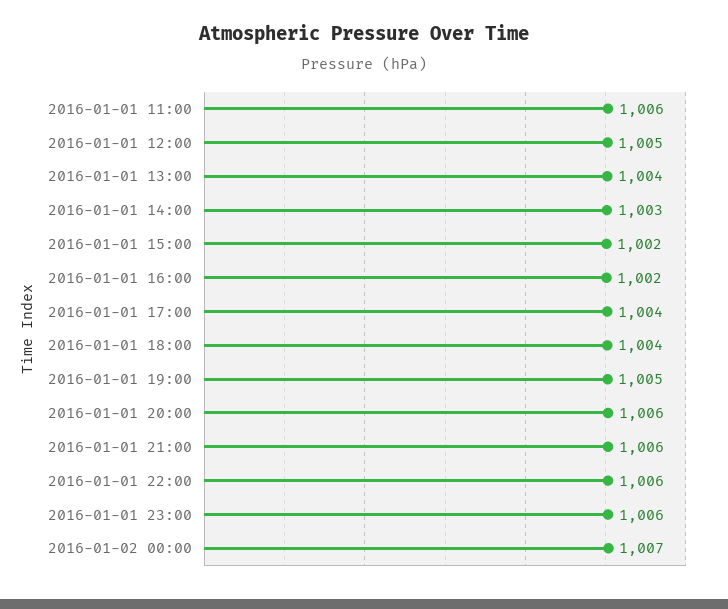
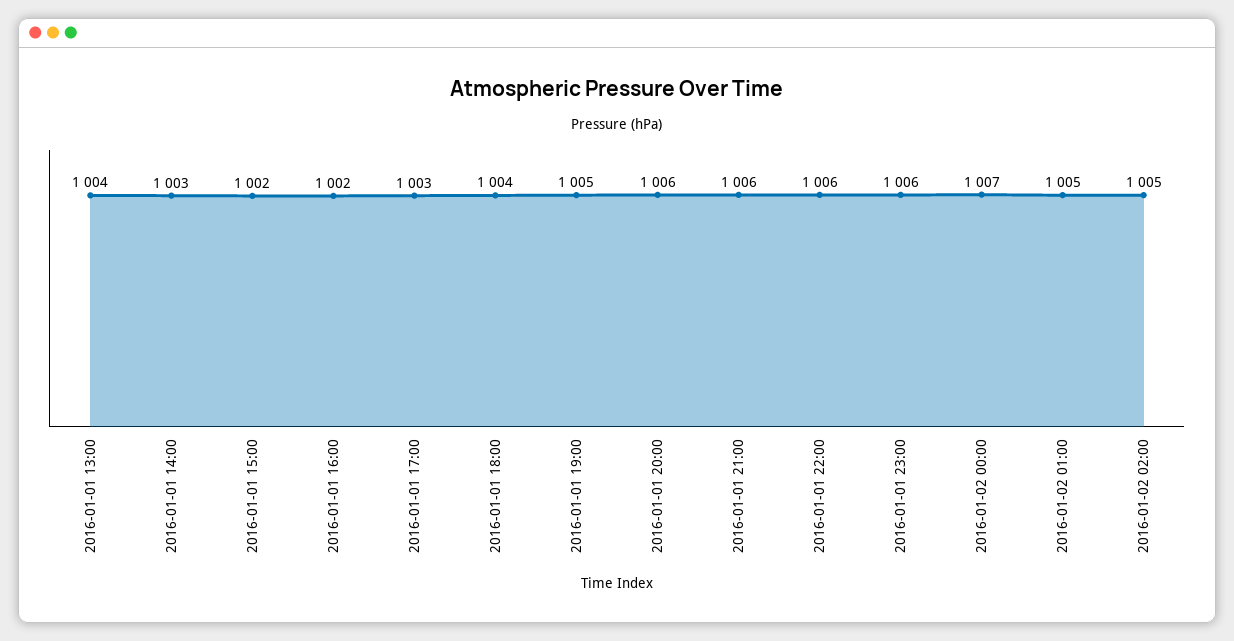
2016-01-01 11:00: 1006 -> none
2016-01-01 12:00: 1005 -> none
2016-01-01 17:00: 1004 -> 1003
2016-01-02 01:00: none -> 1005
2016-01-02 02:00: none -> 1005

